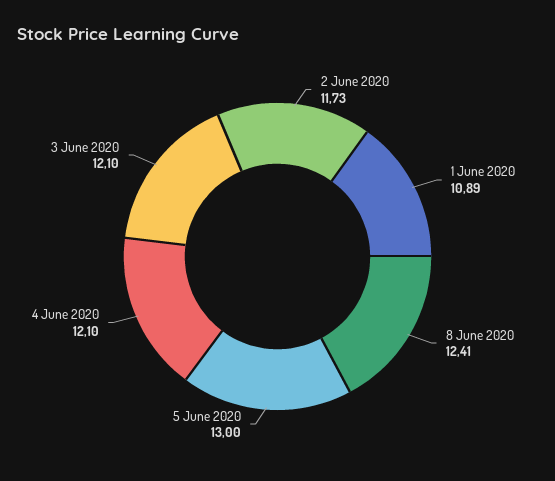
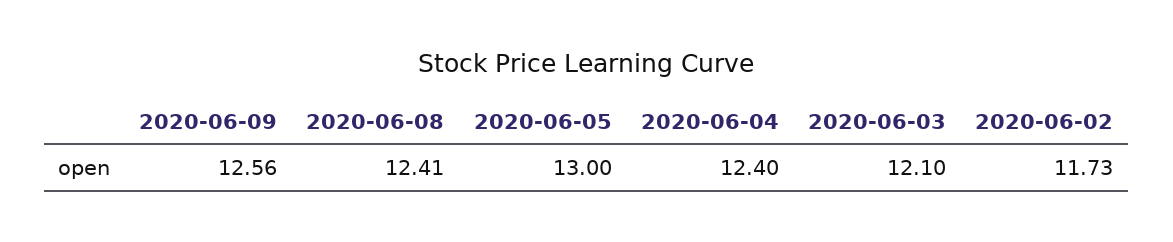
1 June 2020: 10.89 -> none
4 June 2020: 12.1 -> 12.4
2020-06-09: none -> 12.56

